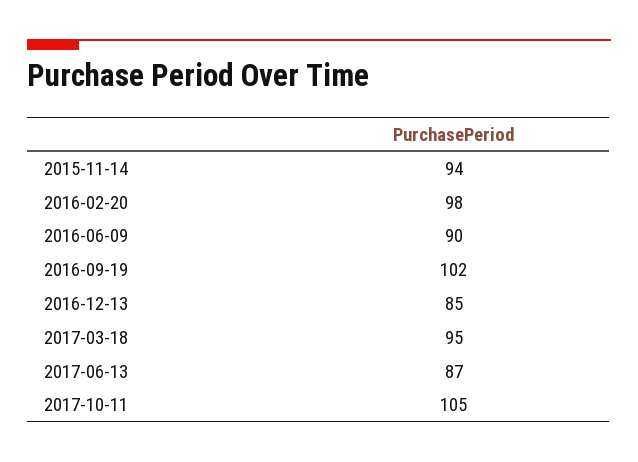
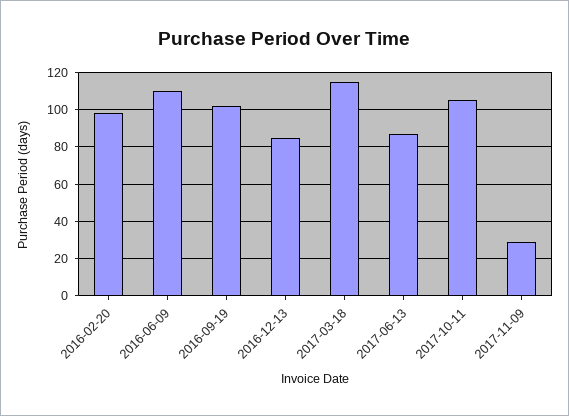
2015-11-14: 94 -> none
2016-06-09: 90 -> 110
2017-03-18: 95 -> 115
2017-11-09: none -> 30

